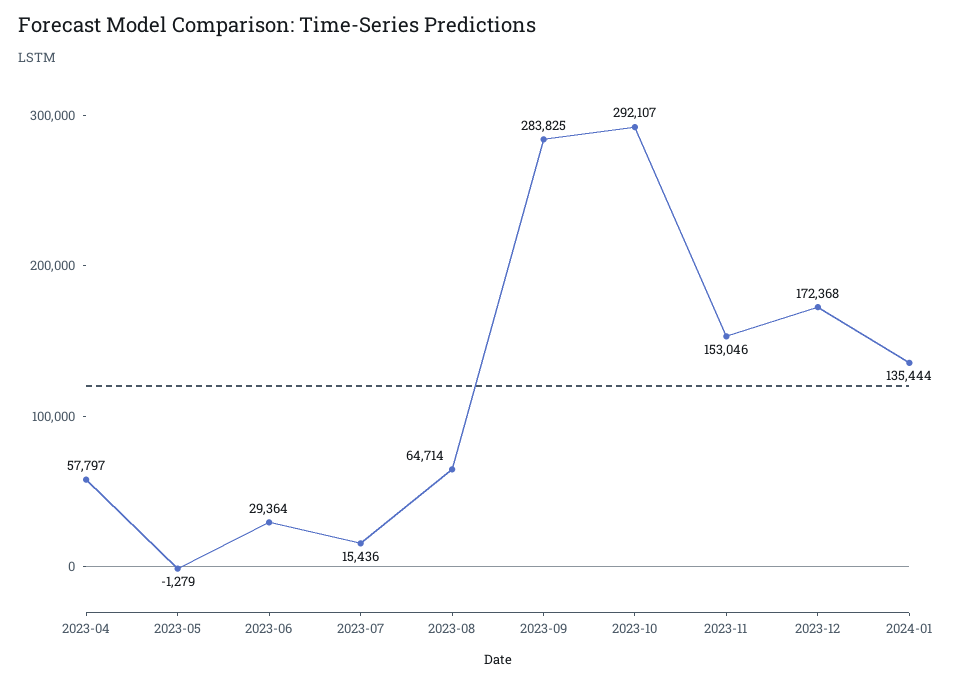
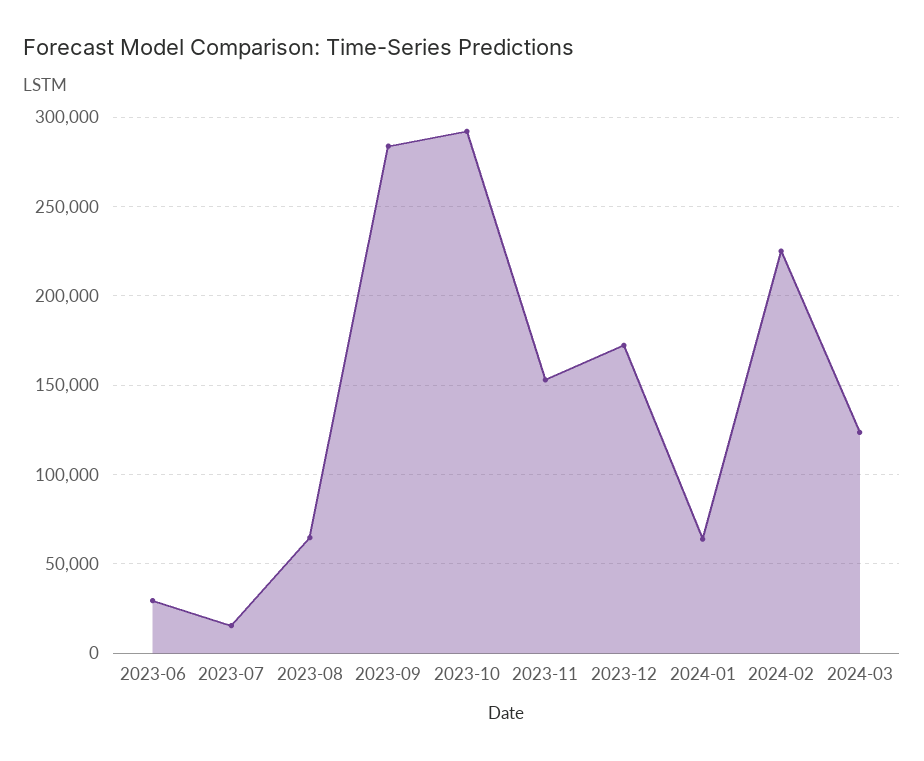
2023-04: 57797 -> none
2023-05: -1279 -> none
2024-01: 135444 -> 65000
2024-02: none -> 225000
2024-03: none -> 125000

